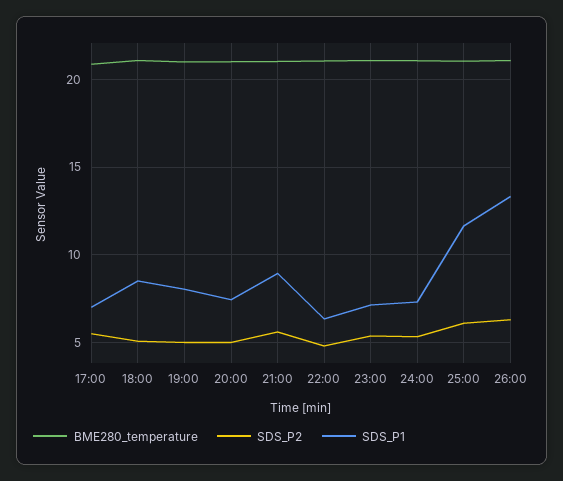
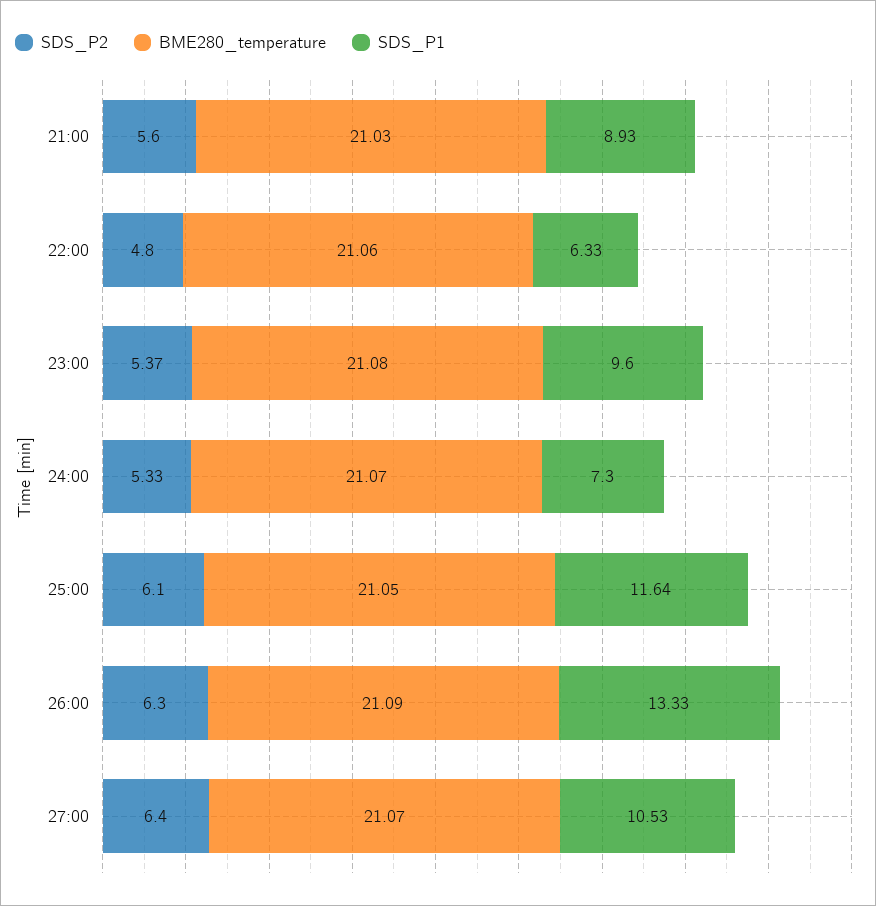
BME280_temperature, 17:00: 21 -> none
SDS_P2, 17:00: 5.5 -> none
SDS_P1, 17:00: 7 -> none
BME280_temperature, 18:00: 21 -> none
SDS_P2, 18:00: 5 -> none
SDS_P1, 18:00: 8.5 -> none
BME280_temperature, 19:00: 21 -> none
SDS_P2, 19:00: 5 -> none
SDS_P1, 19:00: 8 -> none
BME280_temperature, 20:00: 21 -> none
SDS_P2, 20:00: 5 -> none
SDS_P1, 20:00: 7.5 -> none
SDS_P1, 23:00: 7 -> 9.6
SDS_P2, 27:00: none -> 6.4
BME280_temperature, 27:00: none -> 21.07
SDS_P1, 27:00: none -> 10.53

